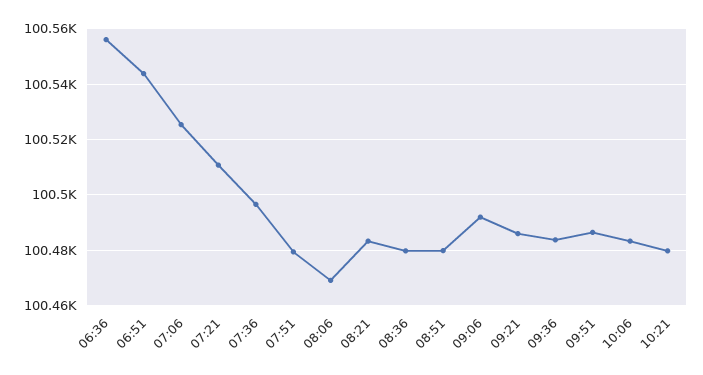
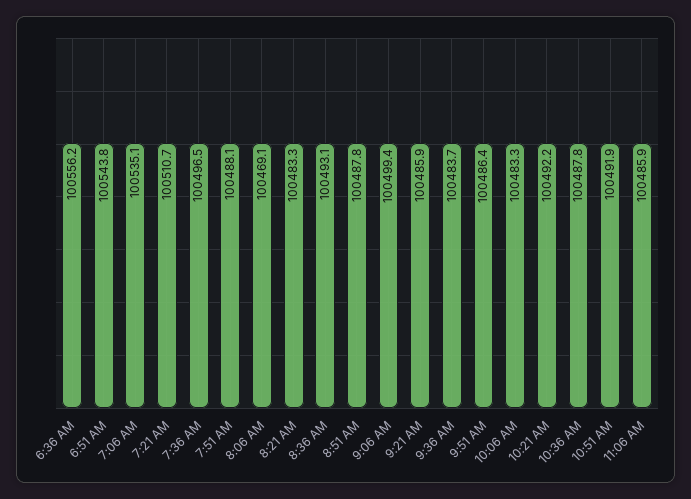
07:06: 100525 -> 100535.1
07:51: 100480 -> 100488.1
08:36: 100480 -> 100493.1
08:51: 100480 -> 100487.8
09:06: 100492.5 -> 100499.4
10:21: 100480 -> 100492.2
10:36 AM: none -> 100487.8
10:51 AM: none -> 100491.9
11:06 AM: none -> 100485.9

